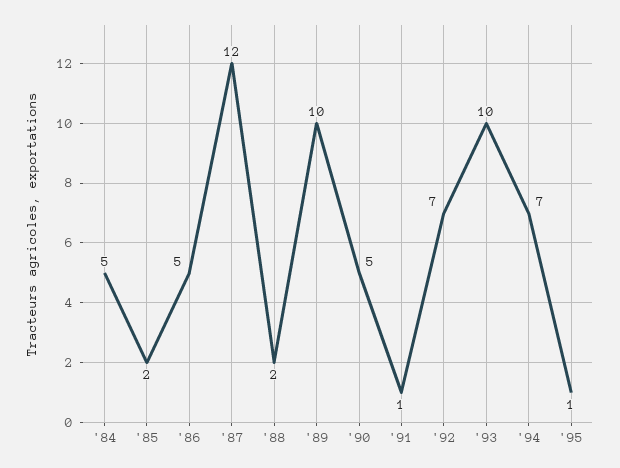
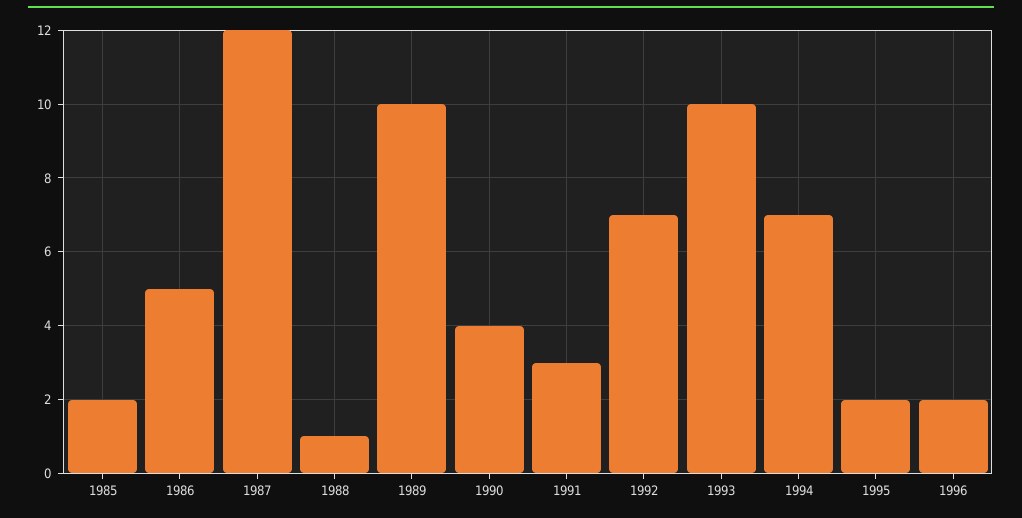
'84: 5 -> none
'88: 2 -> 1
'90: 5 -> 4
'91: 1 -> 3
'95: 1 -> 2
1996: none -> 2

